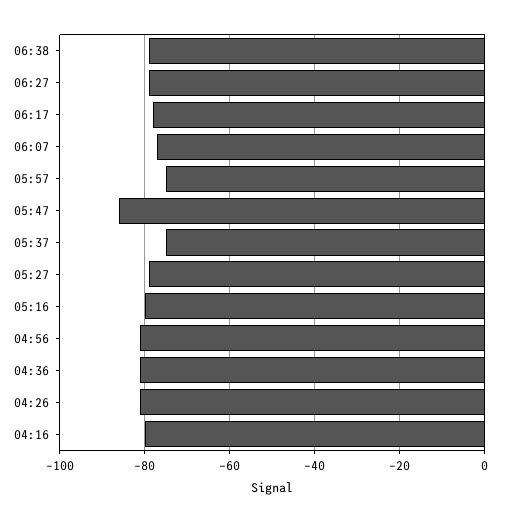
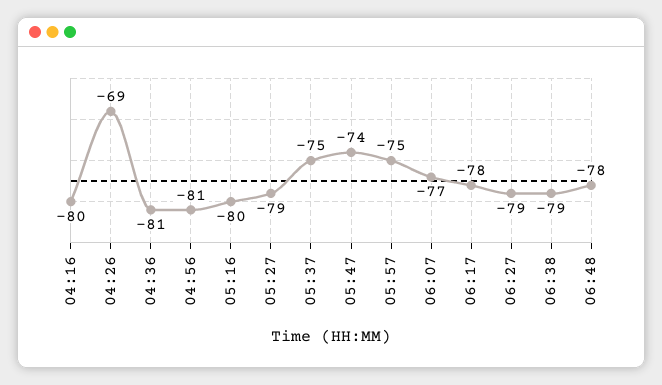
05:47: -85 -> -74
04:26: -80 -> -69
06:48: none -> -78

